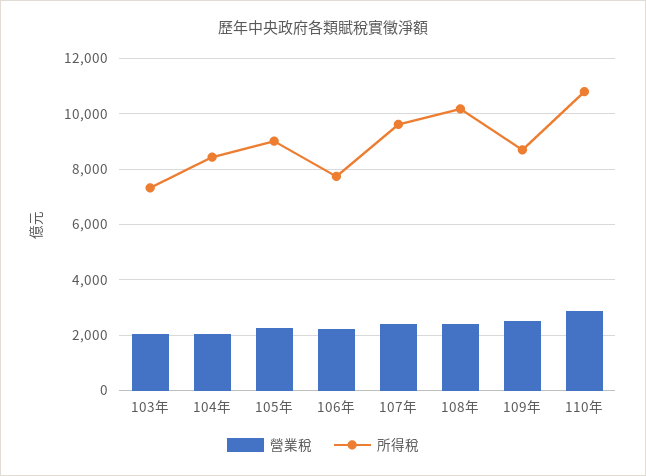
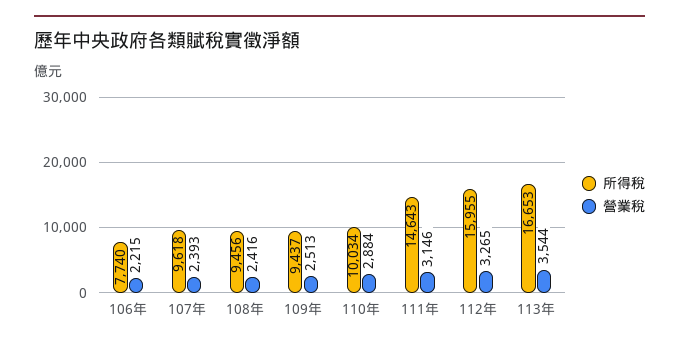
營業稅, 103年: 2000 -> none
所得稅, 103年: 7250 -> none
營業稅, 104年: 2000 -> none
所得稅, 104年: 8500 -> none
營業稅, 105年: 2250 -> none
所得稅, 105年: 9000 -> none
所得稅, 108年: 10250 -> 9456
所得稅, 109年: 8750 -> 9437
所得稅, 110年: 10750 -> 10034
所得稅, 111年: none -> 14643
營業稅, 111年: none -> 3146
所得稅, 112年: none -> 15955
營業稅, 112年: none -> 3265
所得稅, 113年: none -> 16653
營業稅, 113年: none -> 3544

